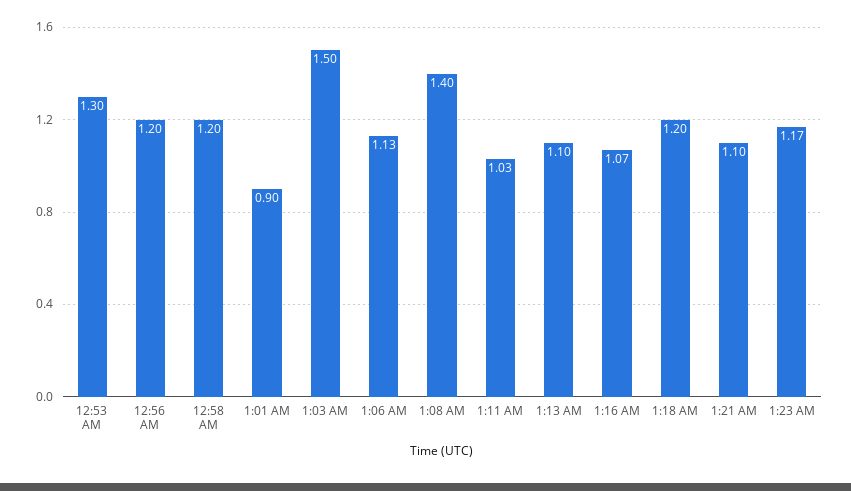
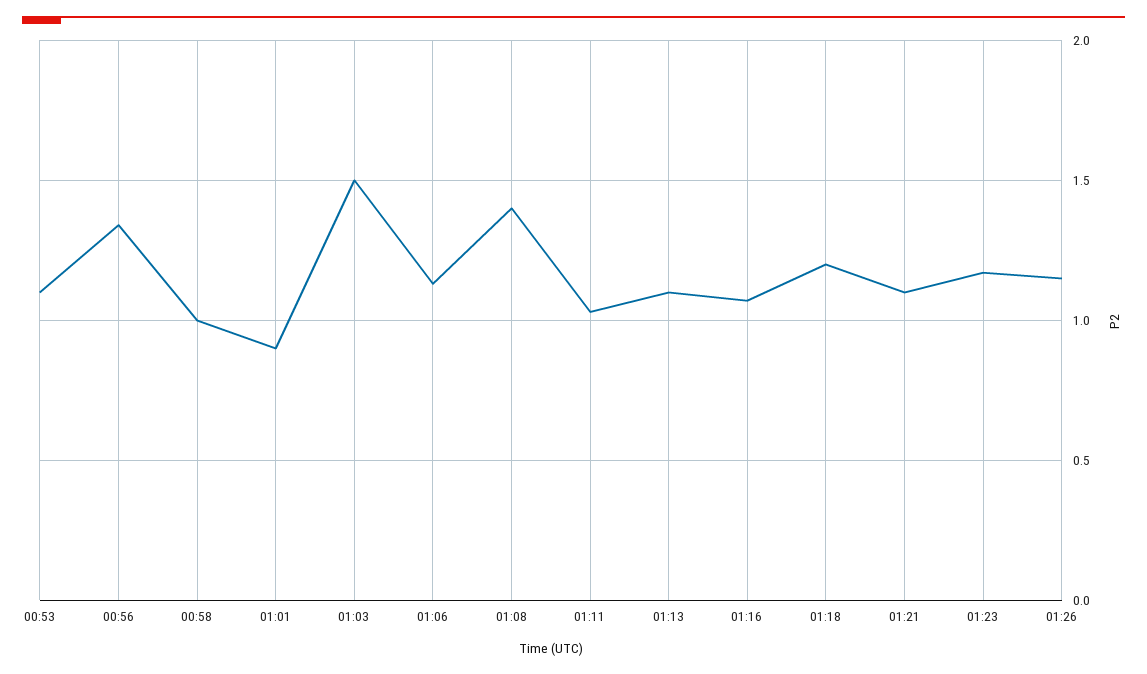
12:53 AM: 1.3 -> 1.1
12:56 AM: 1.2 -> 1.35
12:58 AM: 1.2 -> 1
01:26: none -> 1.15

